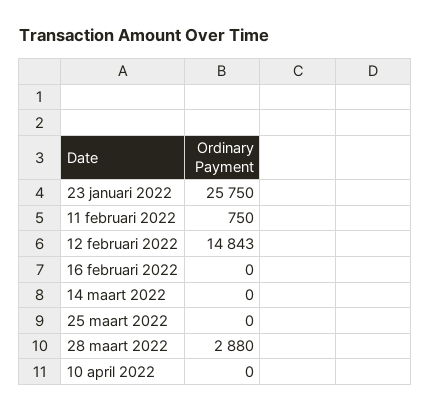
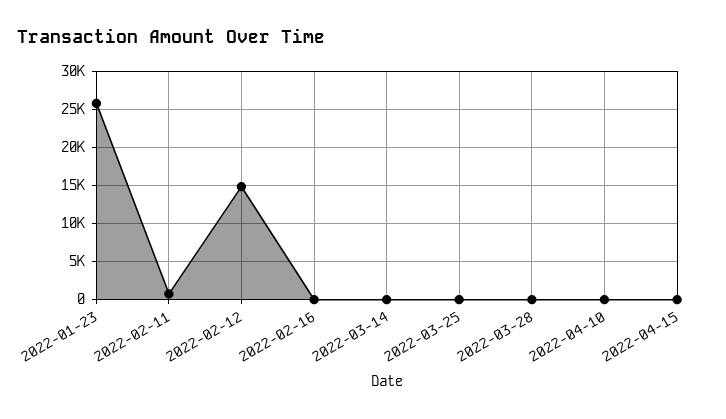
28 maart 2022: 2880 -> 0
2022-04-15: none -> 0

